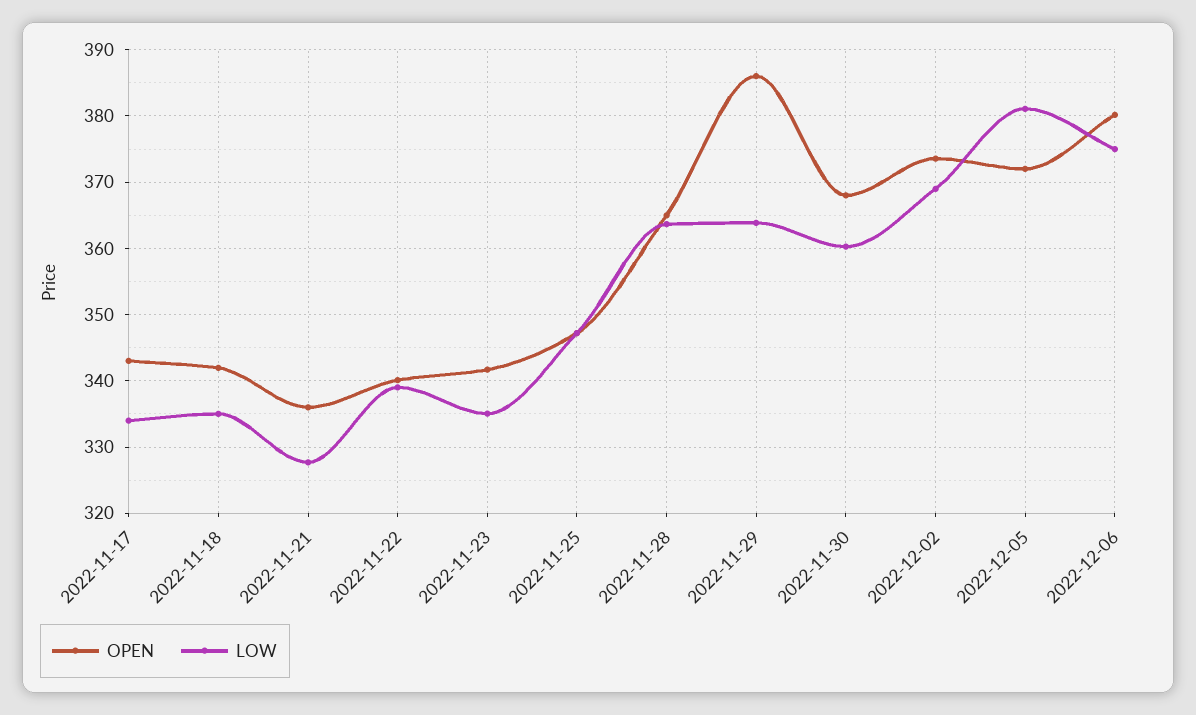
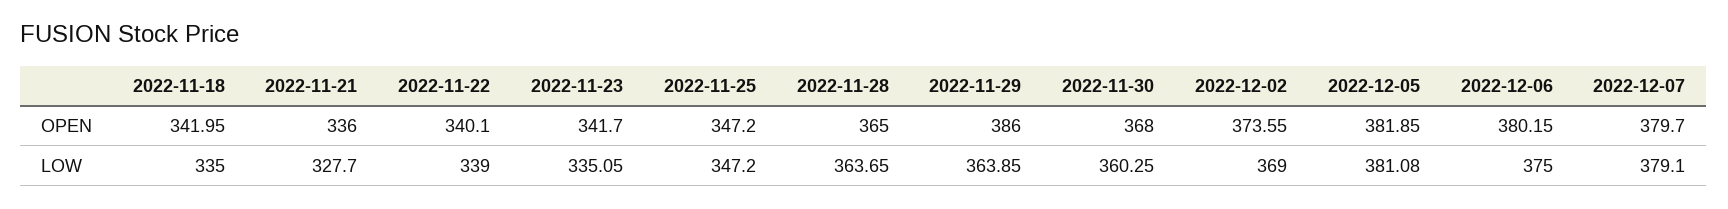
OPEN, 2022-11-17: 343 -> none
LOW, 2022-11-17: 334 -> none
OPEN, 2022-12-05: 372 -> 381.85
OPEN, 2022-12-07: none -> 379.7
LOW, 2022-12-07: none -> 379.1

